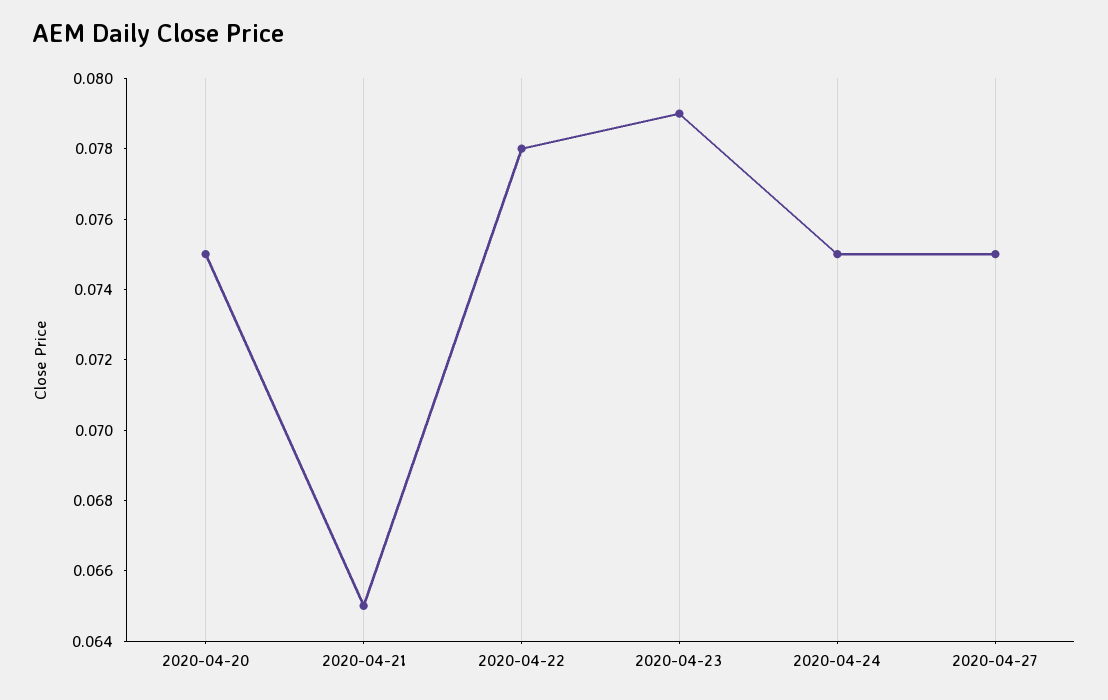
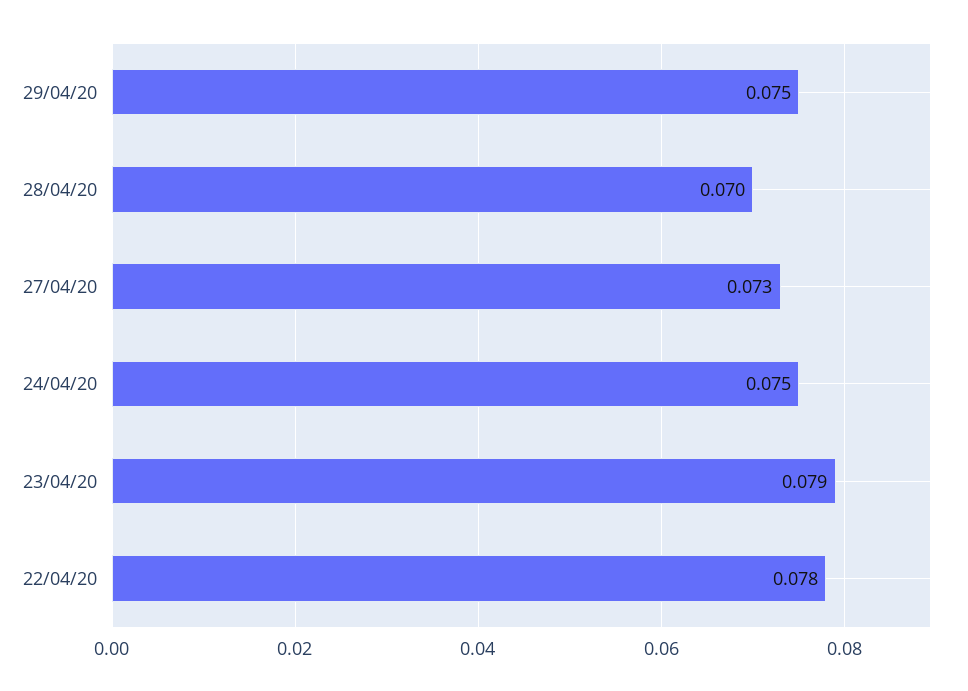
2020-04-20: 0.075 -> none
2020-04-21: 0.065 -> none
2020-04-27: 0.075 -> 0.073
29/04/20: none -> 0.075
28/04/20: none -> 0.07

